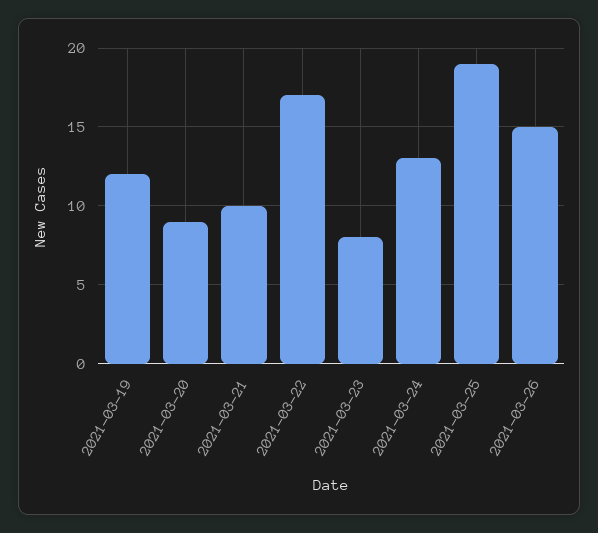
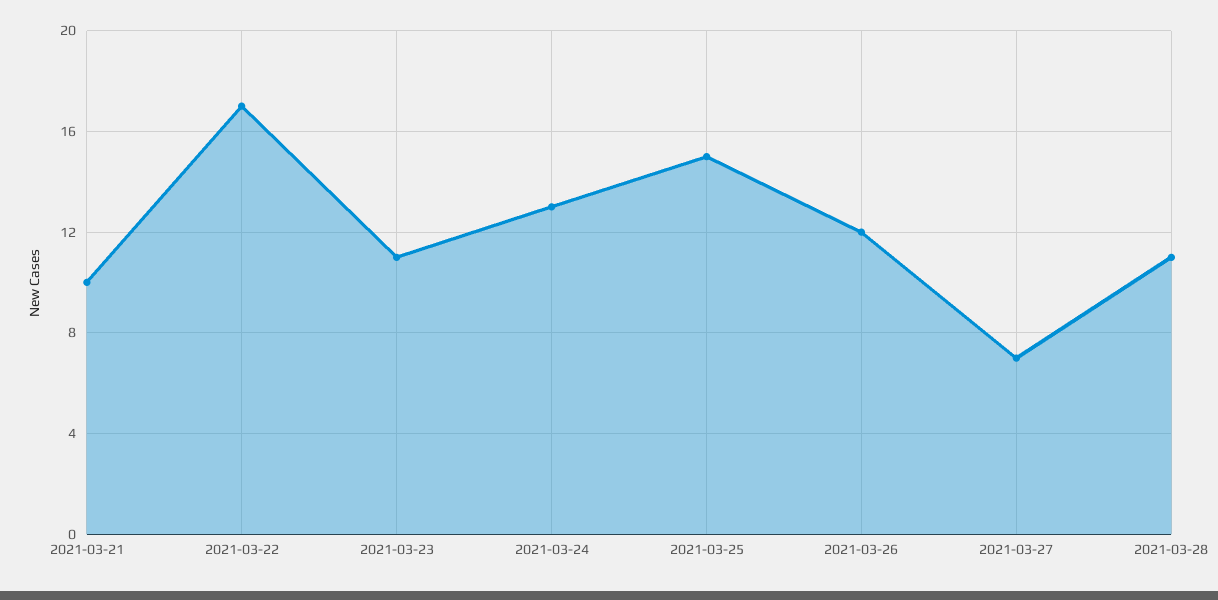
2021-03-19: 12 -> none
2021-03-20: 9 -> none
2021-03-23: 8 -> 11
2021-03-25: 19 -> 15
2021-03-26: 15 -> 12
2021-03-27: none -> 7
2021-03-28: none -> 11

